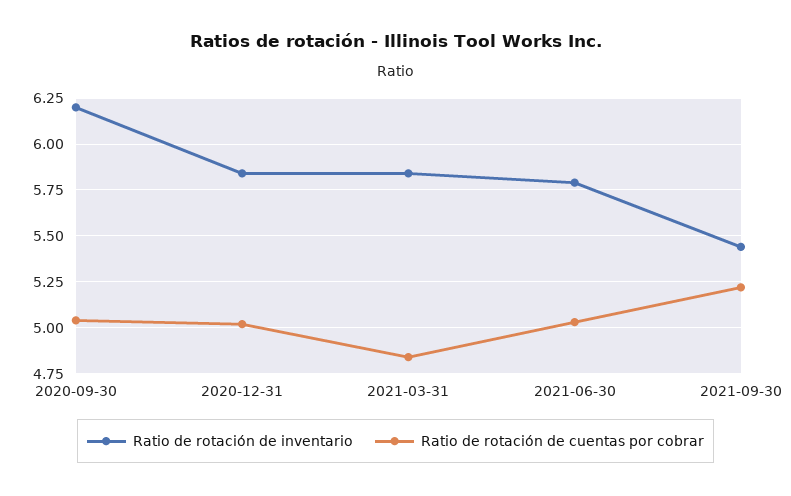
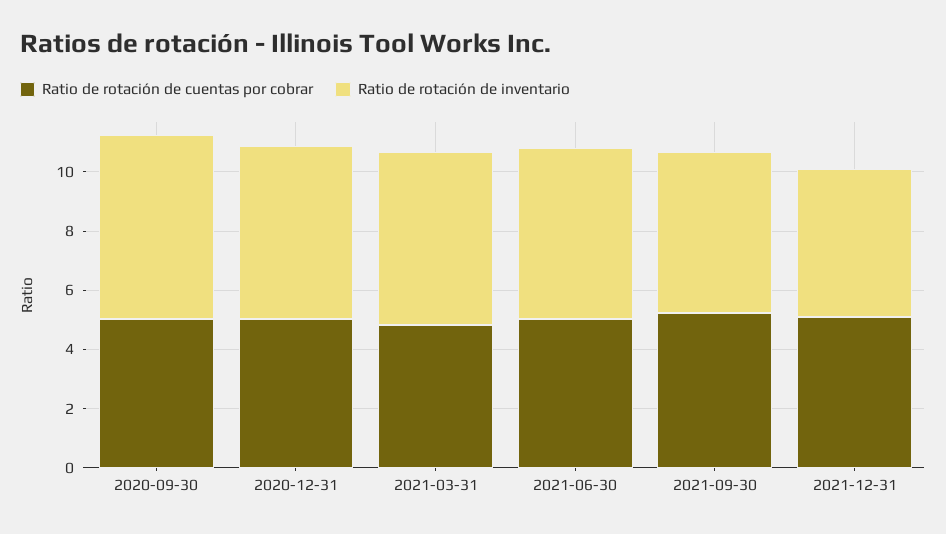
Ratio de rotación de cuentas por cobrar, 2021-12-31: none -> 5
Ratio de rotación de inventario, 2021-12-31: none -> 5

